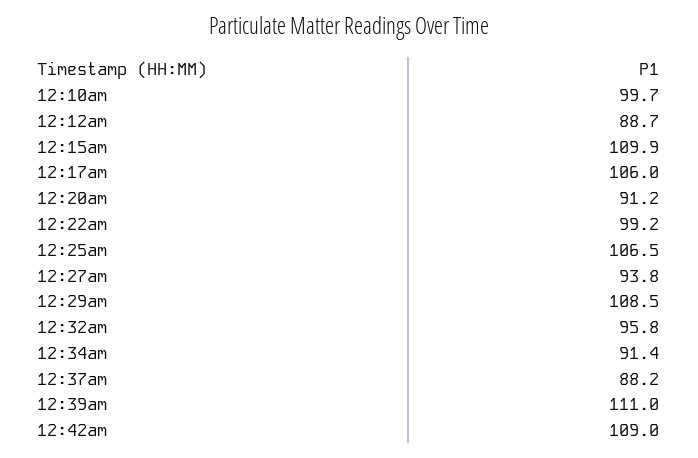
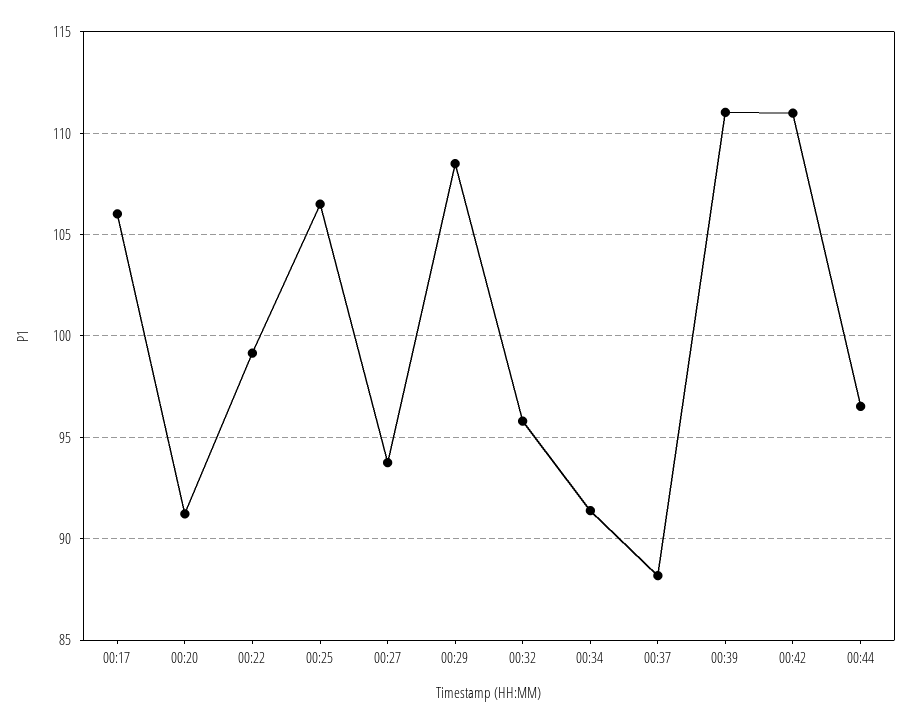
12:10am: 99.7 -> none
12:12am: 88.7 -> none
12:15am: 109.9 -> none
12:42am: 109 -> 111
00:44: none -> 96.5

